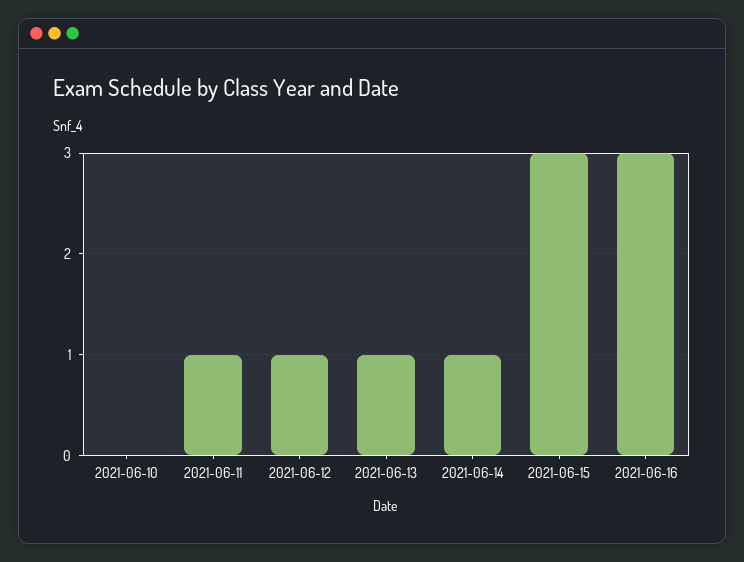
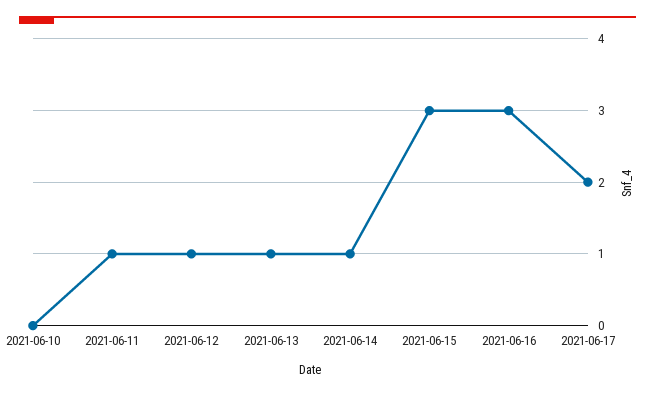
2021-06-17: none -> 2

